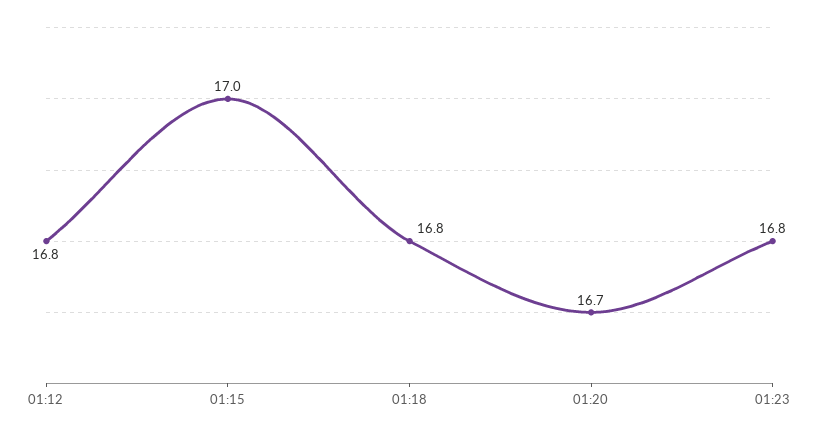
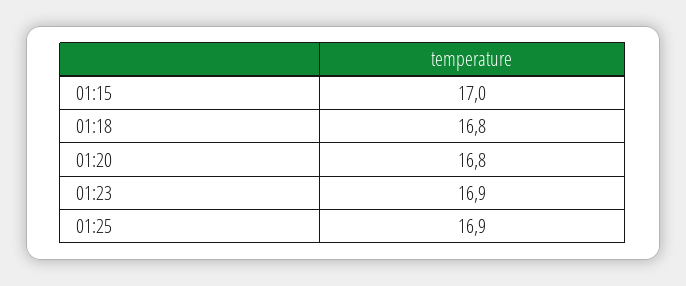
01:12: 16.8 -> none
01:20: 16.7 -> 16.8
01:23: 16.8 -> 16.9
01:25: none -> 16.9

